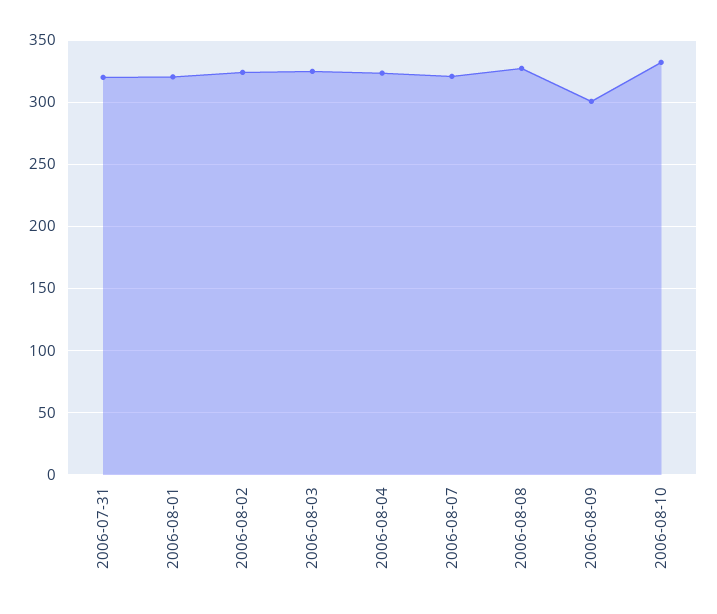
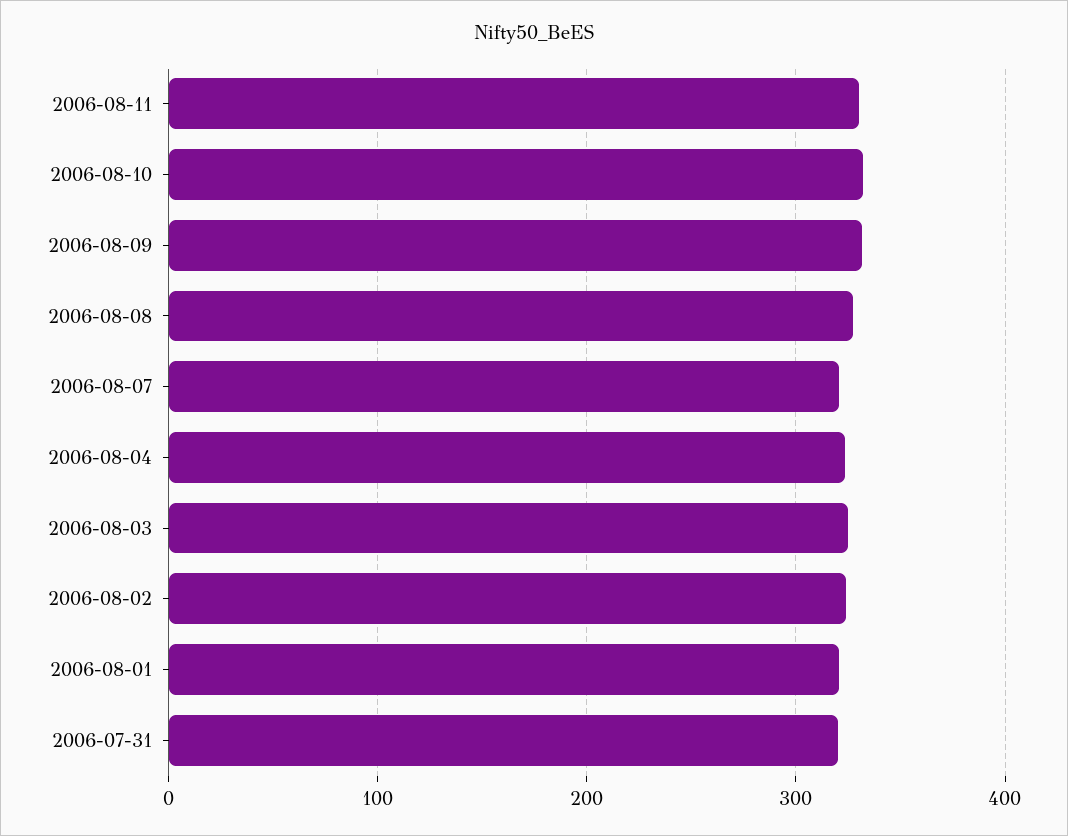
2006-08-09: 300 -> 330
2006-08-11: none -> 330

